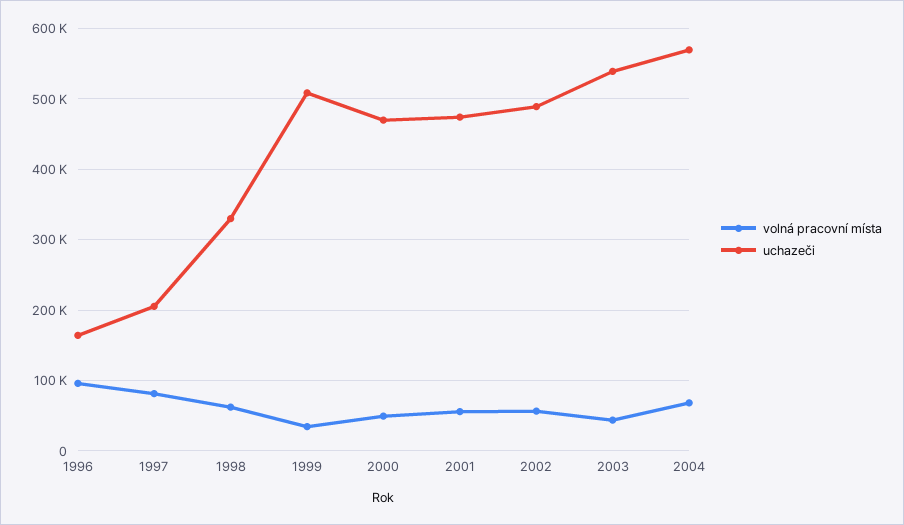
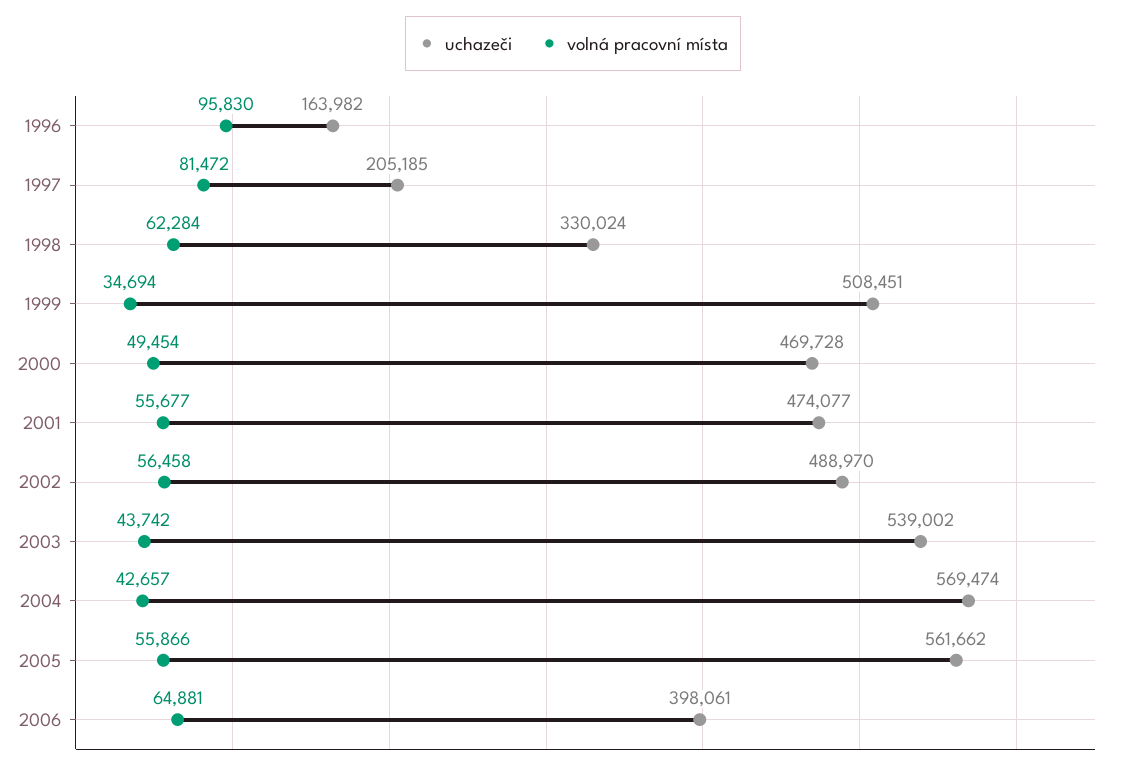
volná pracovní místa, 2004: 70000 -> 42657
uchazeči, 2005: none -> 561662
volná pracovní místa, 2005: none -> 55866
uchazeči, 2006: none -> 398061
volná pracovní místa, 2006: none -> 64881

